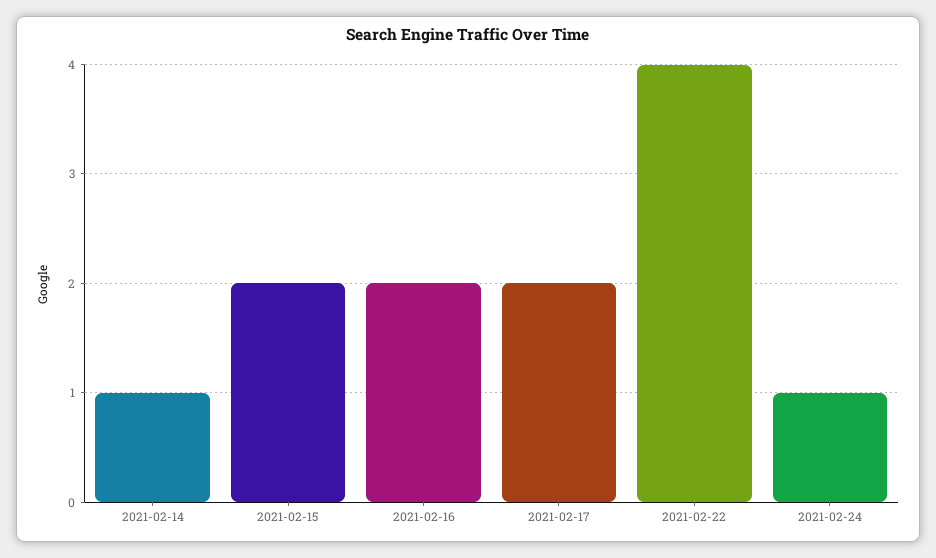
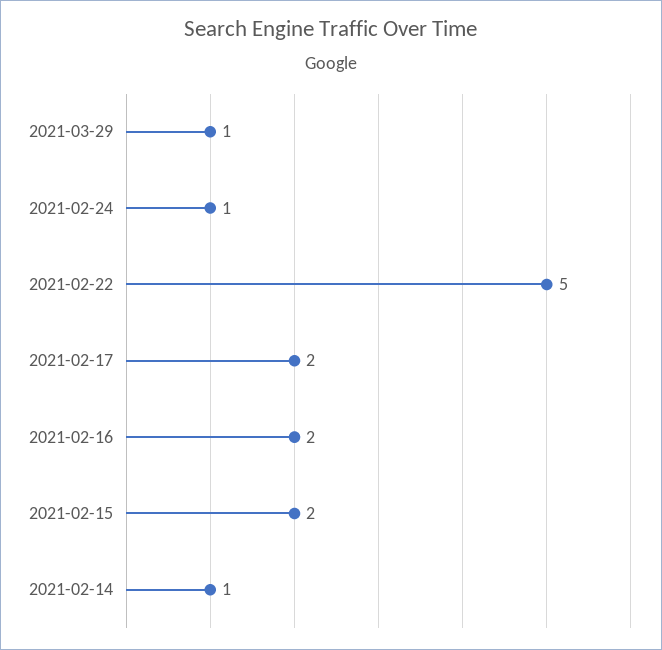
2021-02-22: 4 -> 5
2021-03-29: none -> 1

